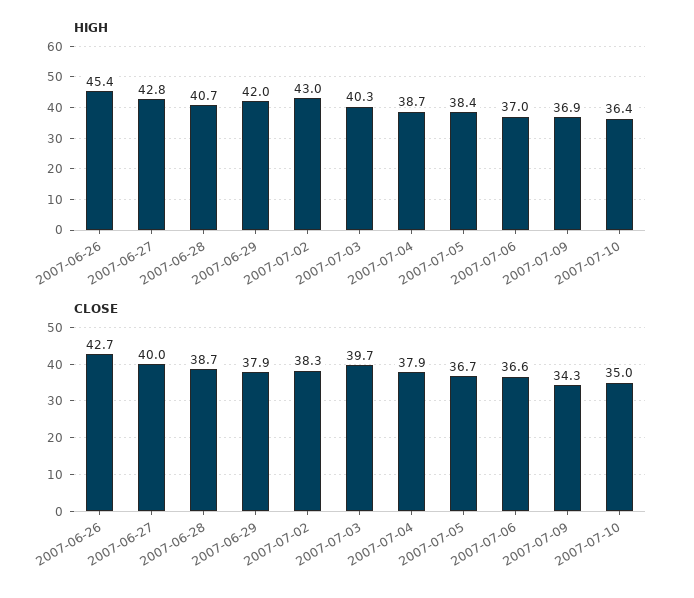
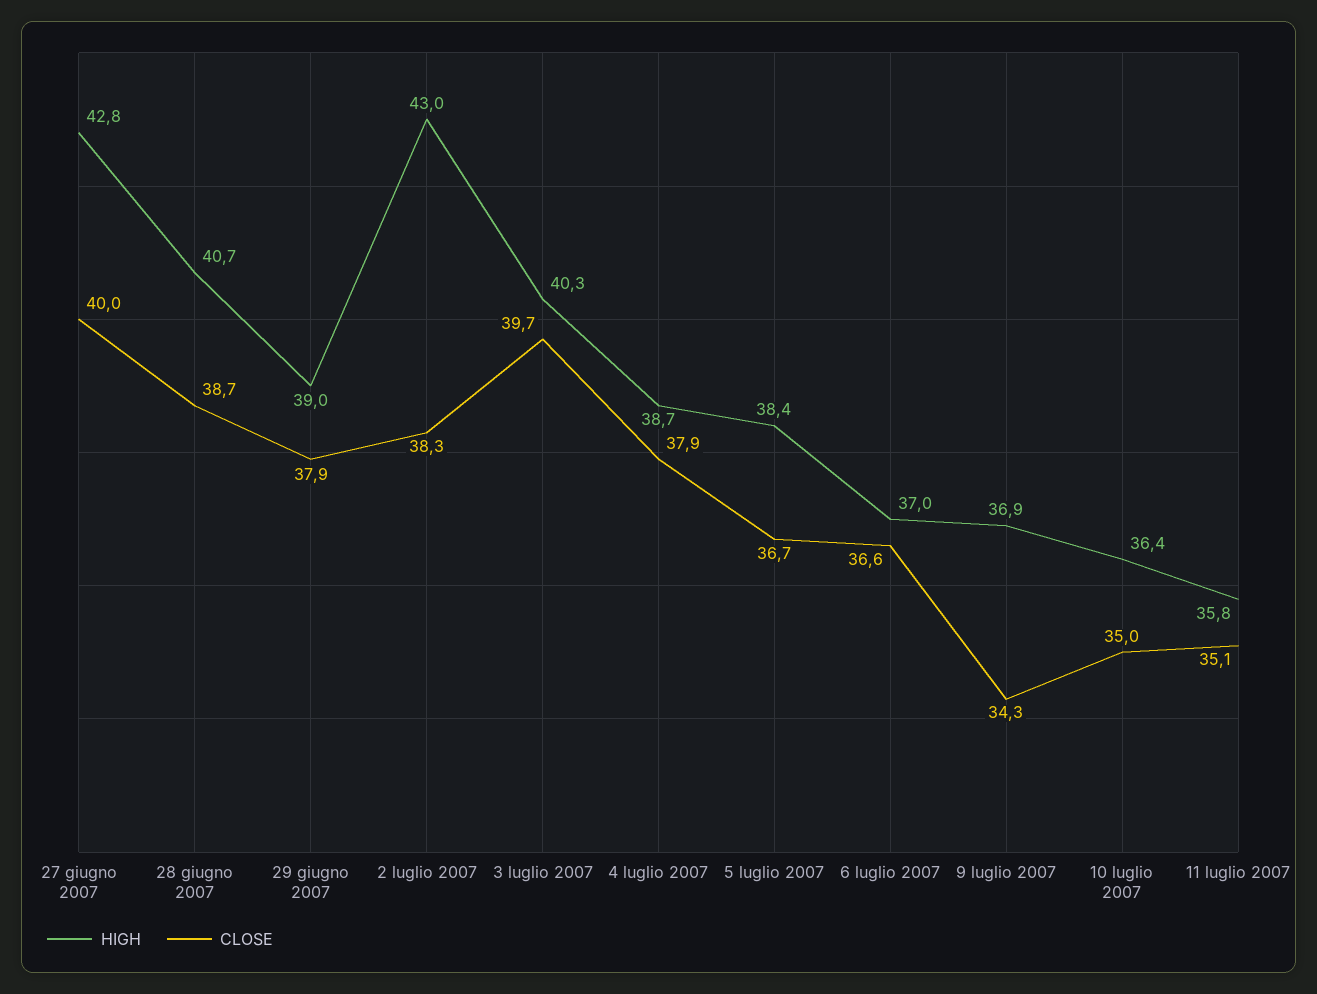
HIGH, 2007-06-26: 45.4 -> none
HIGH, 2007-06-29: 42 -> 39
CLOSE, 2007-06-26: 42.7 -> none
HIGH, 11 luglio 2007: none -> 35.8
CLOSE, 11 luglio 2007: none -> 35.1

